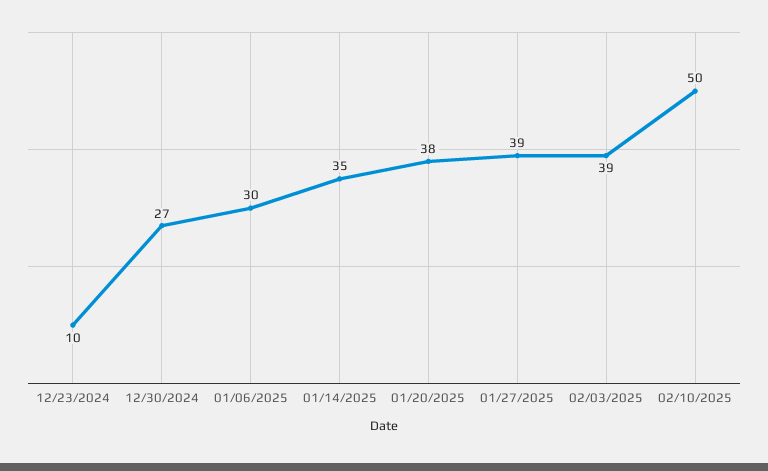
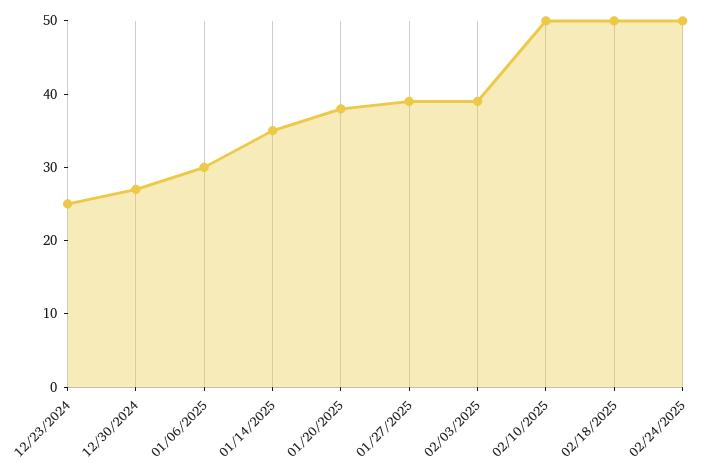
12/23/2024: 10 -> 25
02/18/2025: none -> 50
02/24/2025: none -> 50

